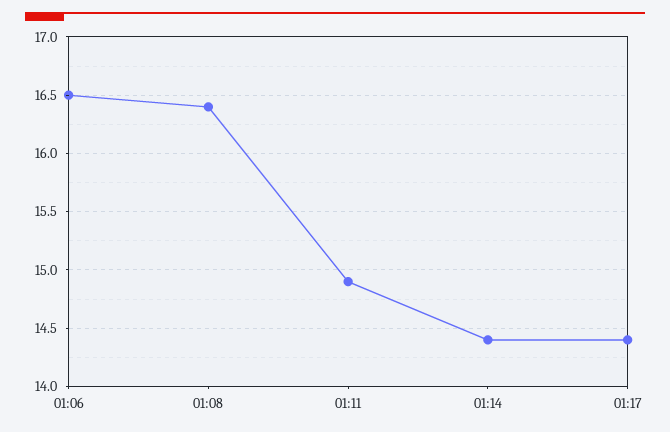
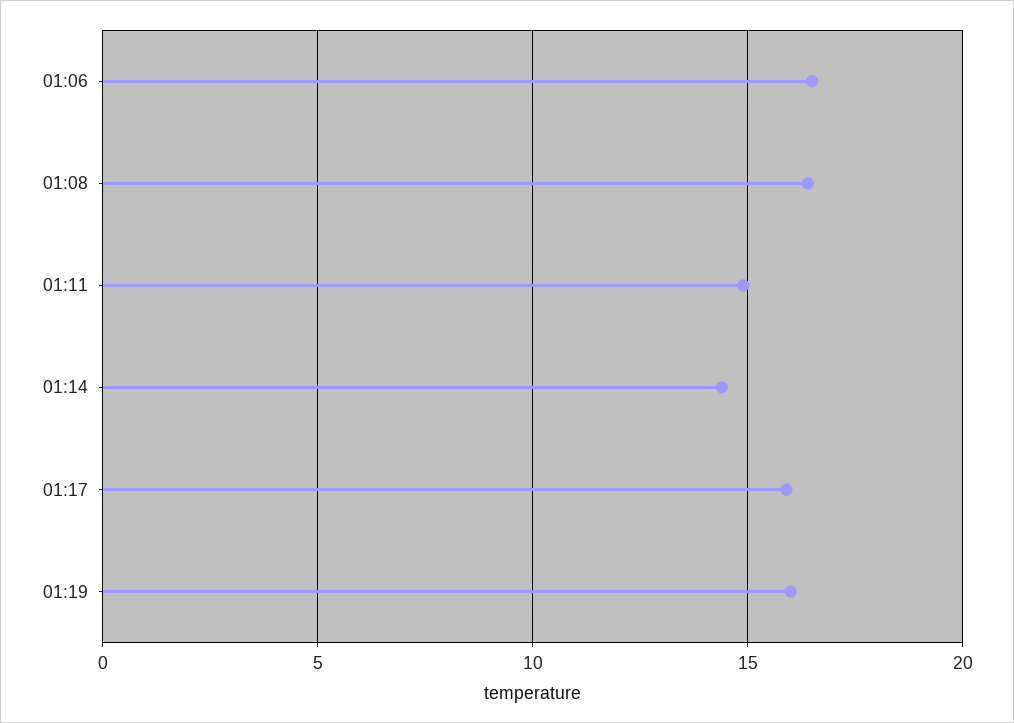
01:17: 14.4 -> 16
01:19: none -> 16

